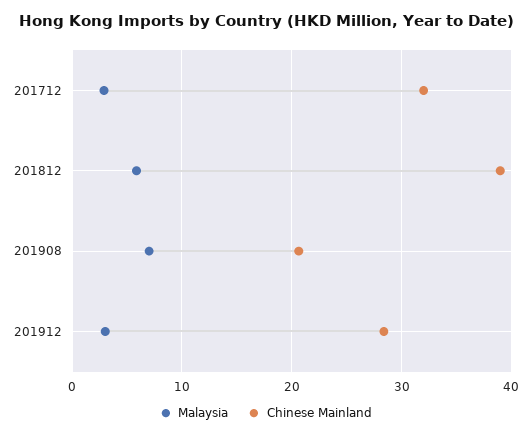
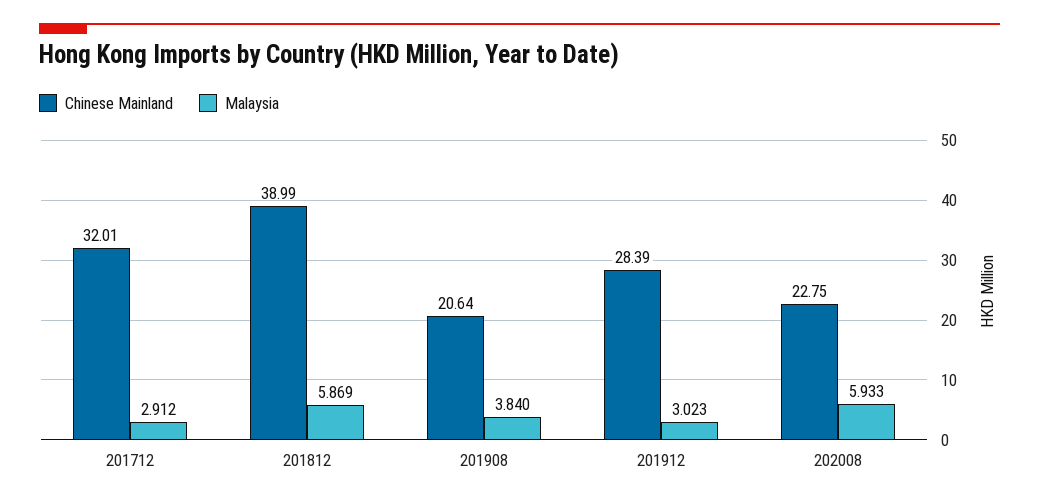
Malaysia, 201908: 7 -> 3.84
Chinese Mainland, 202008: none -> 22.75
Malaysia, 202008: none -> 5.933

